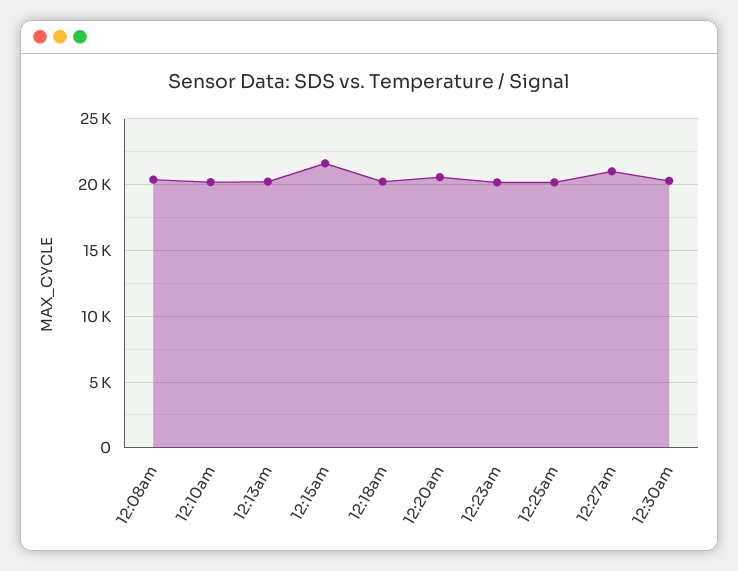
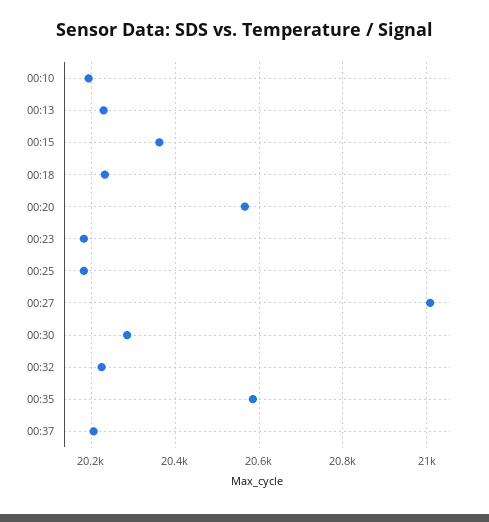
12:08am: 20500 -> none
12:15am: 21500 -> 20360
00:32: none -> 20220
00:35: none -> 20580
00:37: none -> 20200

